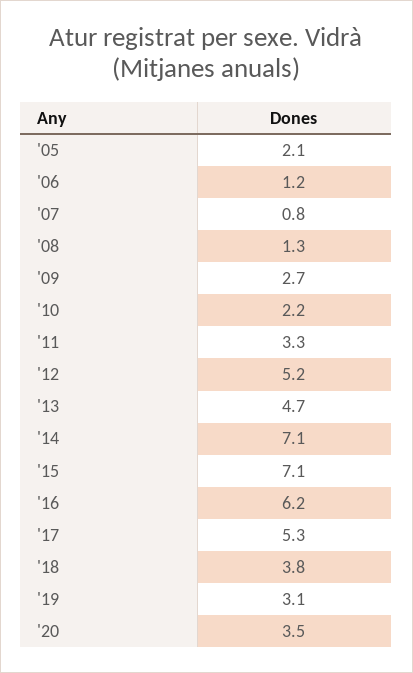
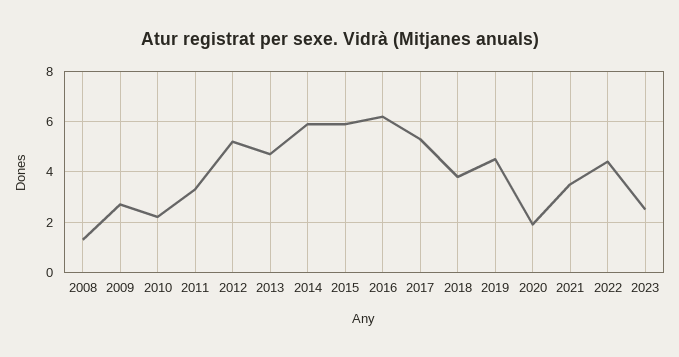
'05: 2.1 -> none
'06: 1.2 -> none
'07: 0.8 -> none
'14: 7.1 -> 6
'15: 7.1 -> 6
'19: 3.1 -> 4.5
'20: 3.5 -> 2
2021: none -> 3.5
2022: none -> 4.5
2023: none -> 2.5

